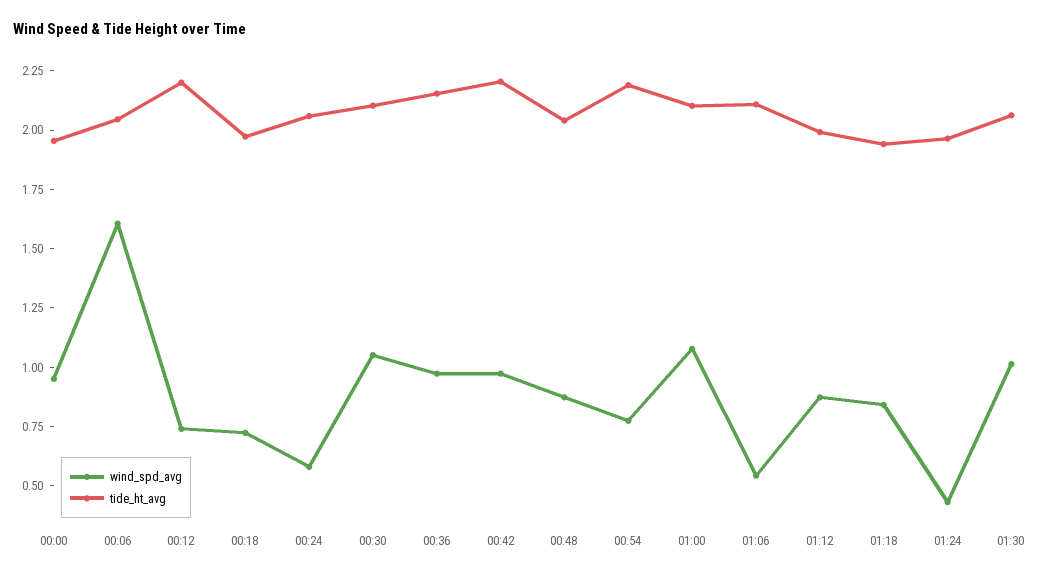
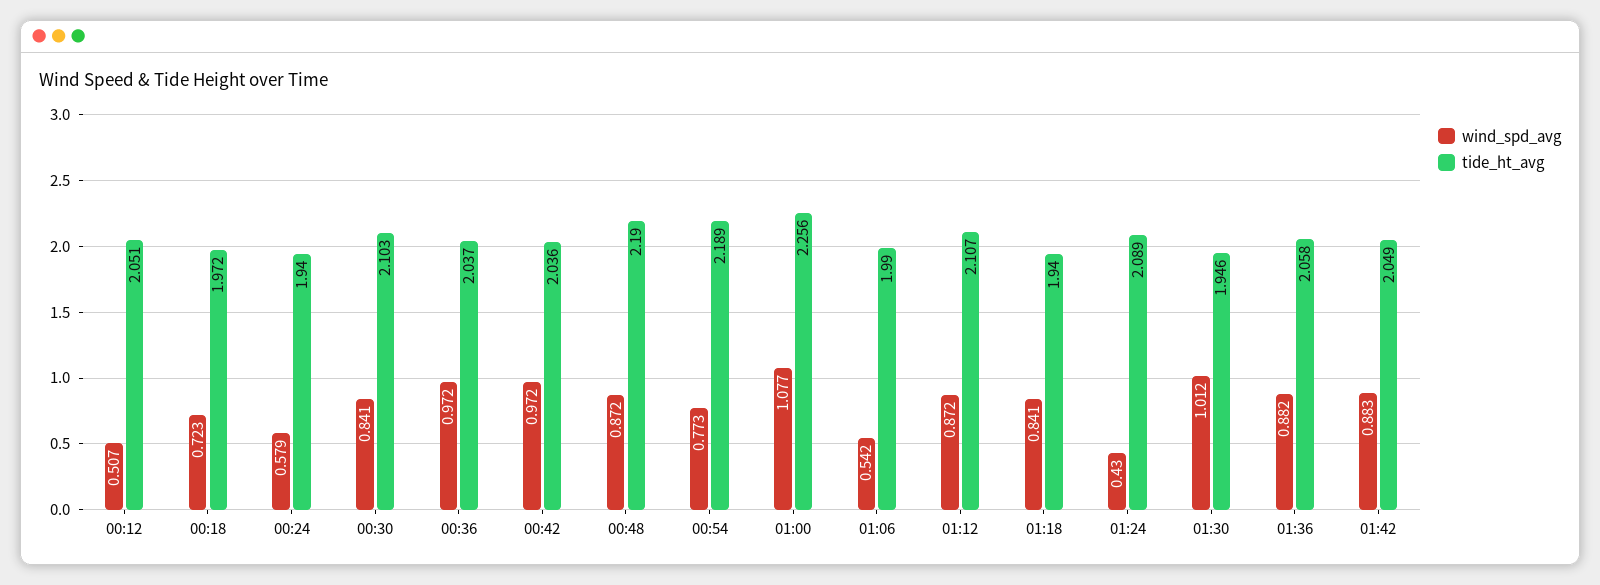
wind_spd_avg, 00:00: 0.95 -> none
tide_ht_avg, 00:00: 1.95 -> none
wind_spd_avg, 00:06: 1.6 -> none
tide_ht_avg, 00:06: 2.05 -> none
wind_spd_avg, 00:12: 0.75 -> 0.507
tide_ht_avg, 00:12: 2.2 -> 2.051
tide_ht_avg, 00:24: 2.05 -> 1.94
wind_spd_avg, 00:30: 1.05 -> 0.841
tide_ht_avg, 00:36: 2.15 -> 2.037
tide_ht_avg, 00:42: 2.2 -> 2.036
tide_ht_avg, 00:48: 2.05 -> 2.19
tide_ht_avg, 01:00: 2.1 -> 2.256
tide_ht_avg, 01:06: 2.1 -> 1.99
tide_ht_avg, 01:12: 2 -> 2.107
tide_ht_avg, 01:24: 1.95 -> 2.089
tide_ht_avg, 01:30: 2.05 -> 1.946
wind_spd_avg, 01:36: none -> 0.882
tide_ht_avg, 01:36: none -> 2.058
wind_spd_avg, 01:42: none -> 0.883
tide_ht_avg, 01:42: none -> 2.049

